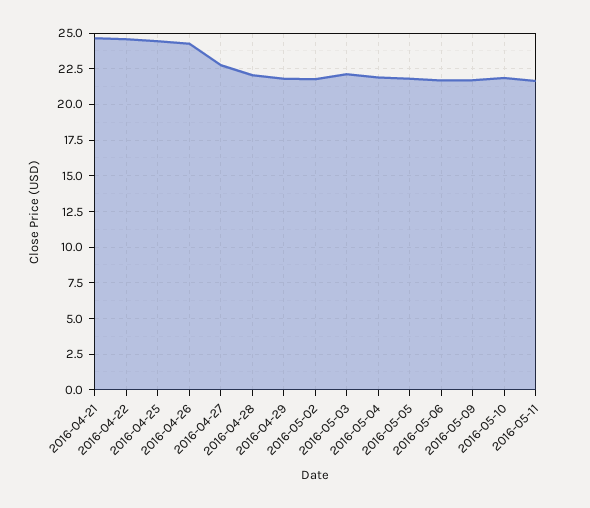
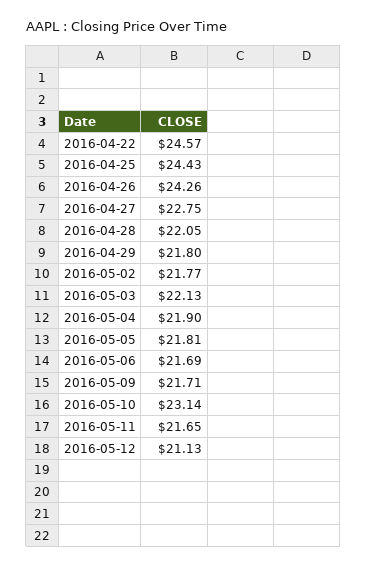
2016-04-21: 24.5 -> none
2016-05-10: 22 -> 23.14
2016-05-12: none -> 21.13

